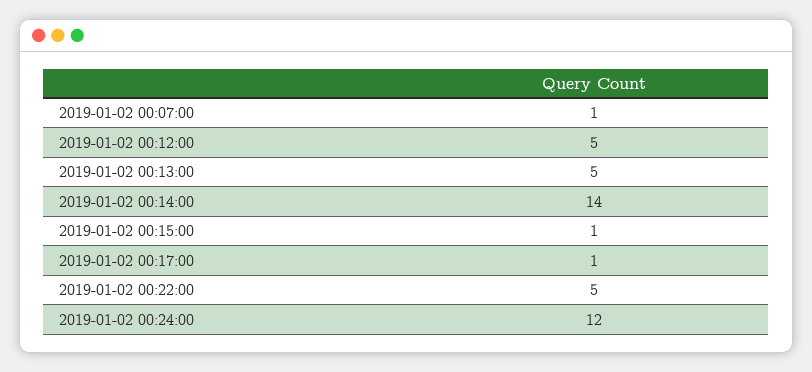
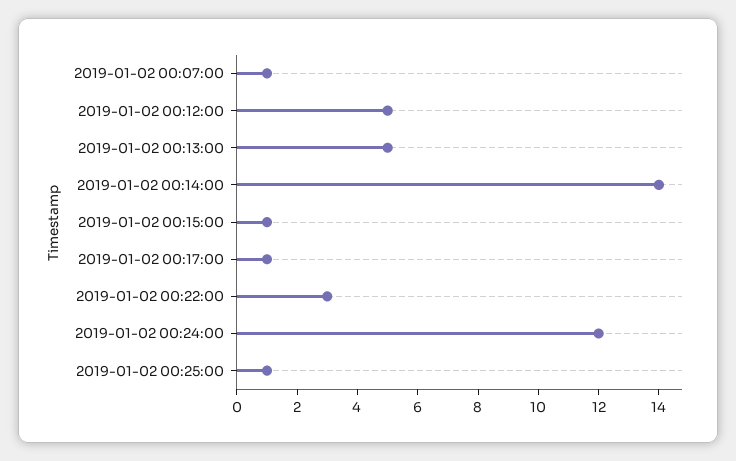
2019-01-02 00:22:00: 5 -> 3
2019-01-02 00:25:00: none -> 1

